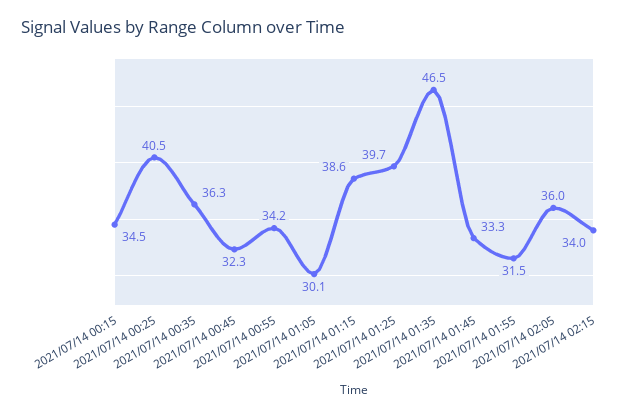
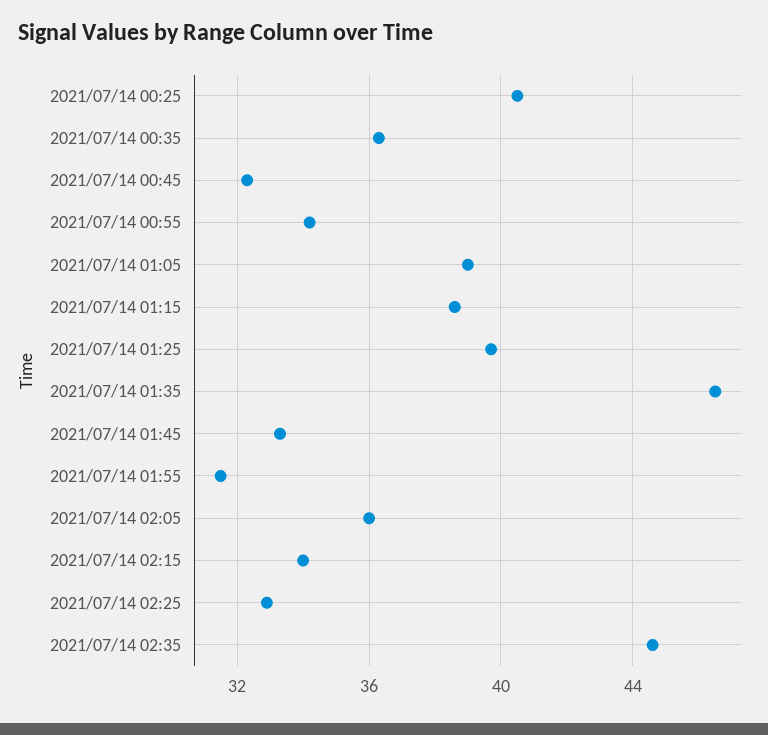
2021/07/14 00:15: 34.5 -> none
2021/07/14 01:05: 30.1 -> 39
2021/07/14 02:25: none -> 33
2021/07/14 02:35: none -> 44.5

